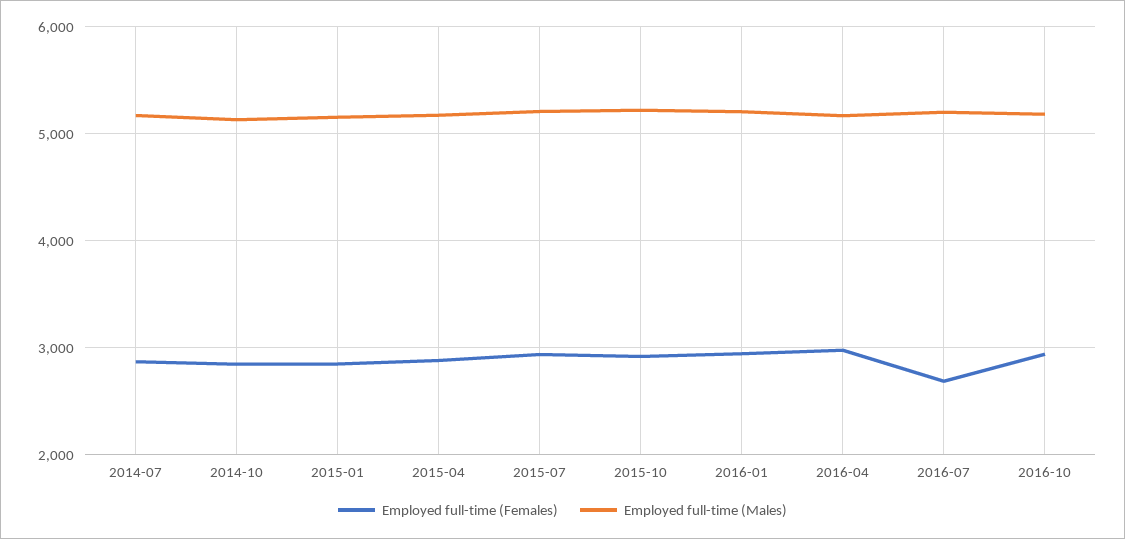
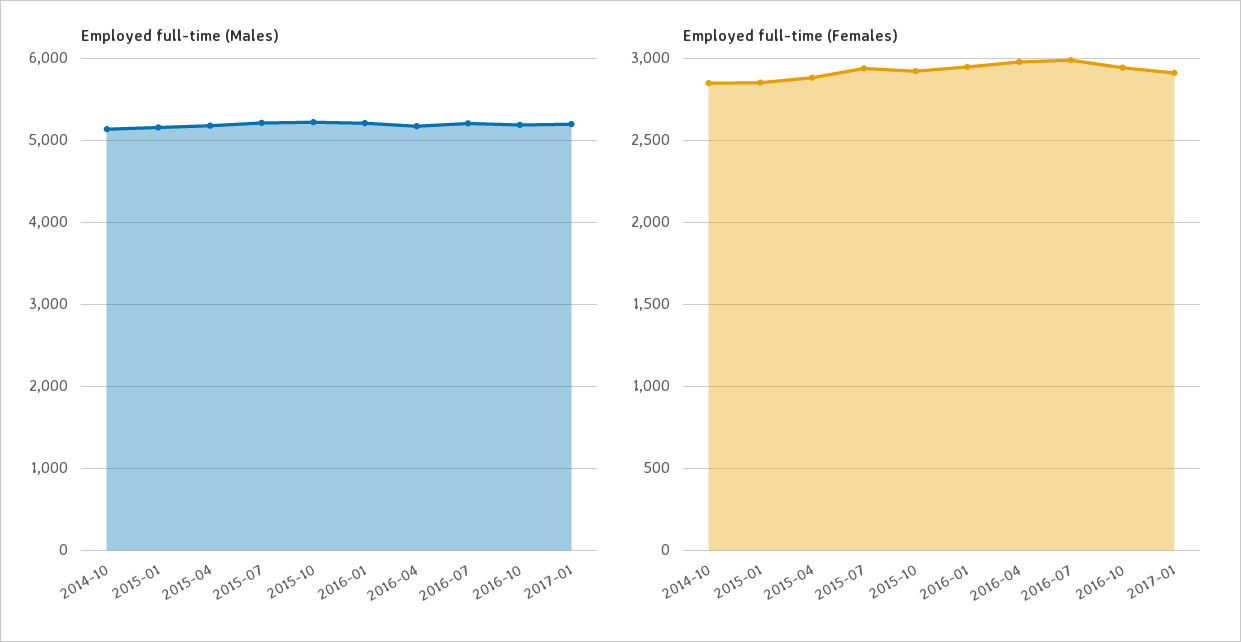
Employed full-time (Females), 2014-07: 2900 -> none
Employed full-time (Males), 2014-07: 5200 -> none
Employed full-time (Females), 2016-07: 2700 -> 3000
Employed full-time (Males), 2017-01: none -> 5200
Employed full-time (Females), 2017-01: none -> 2900

